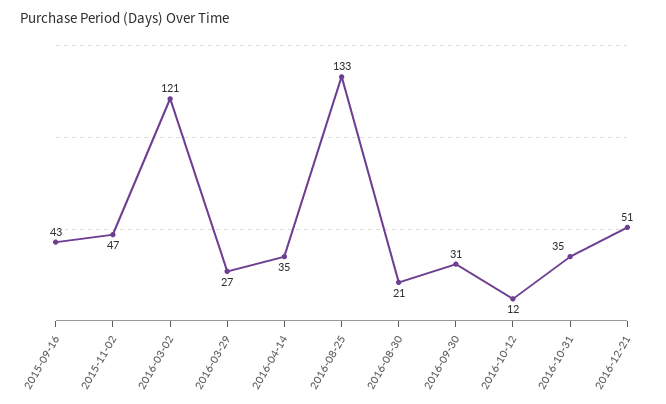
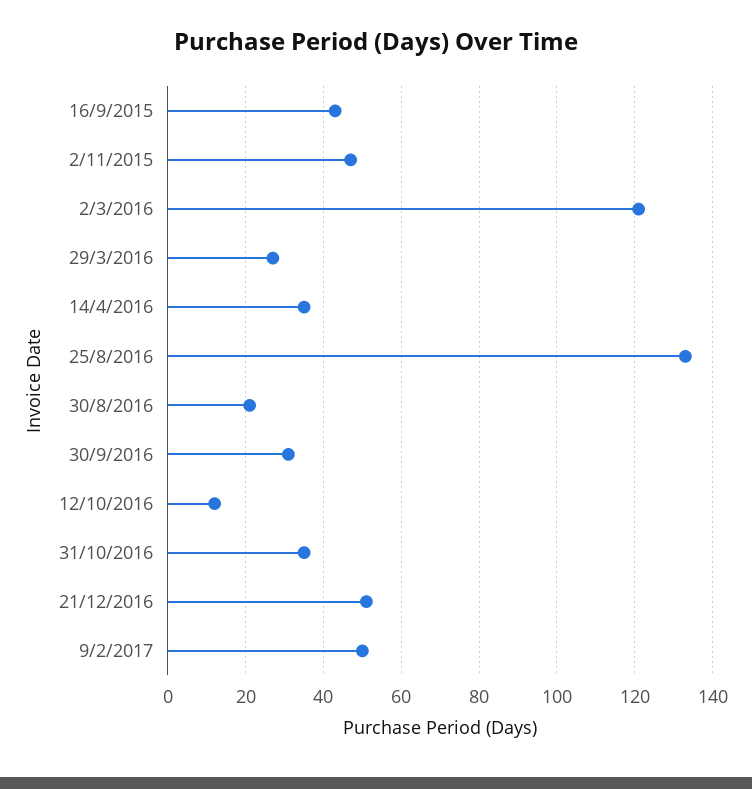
9/2/2017: none -> 50

